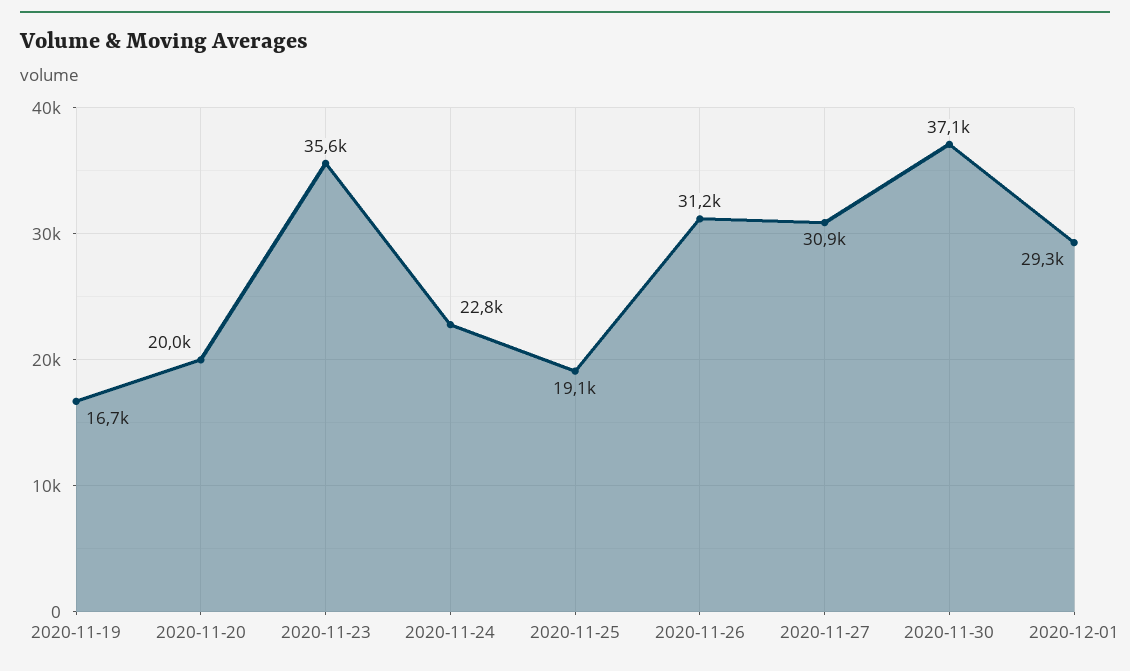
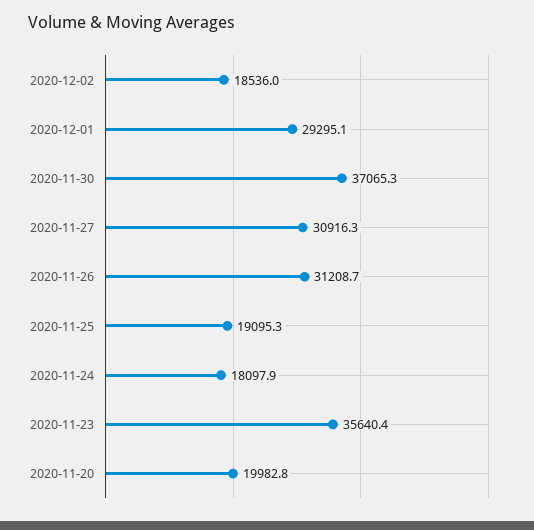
2020-11-19: 16700 -> none
2020-11-24: 22800 -> 18097.9
2020-12-02: none -> 18536

